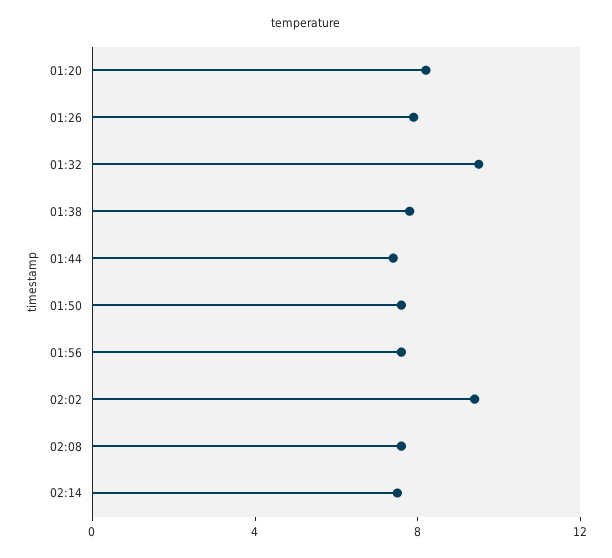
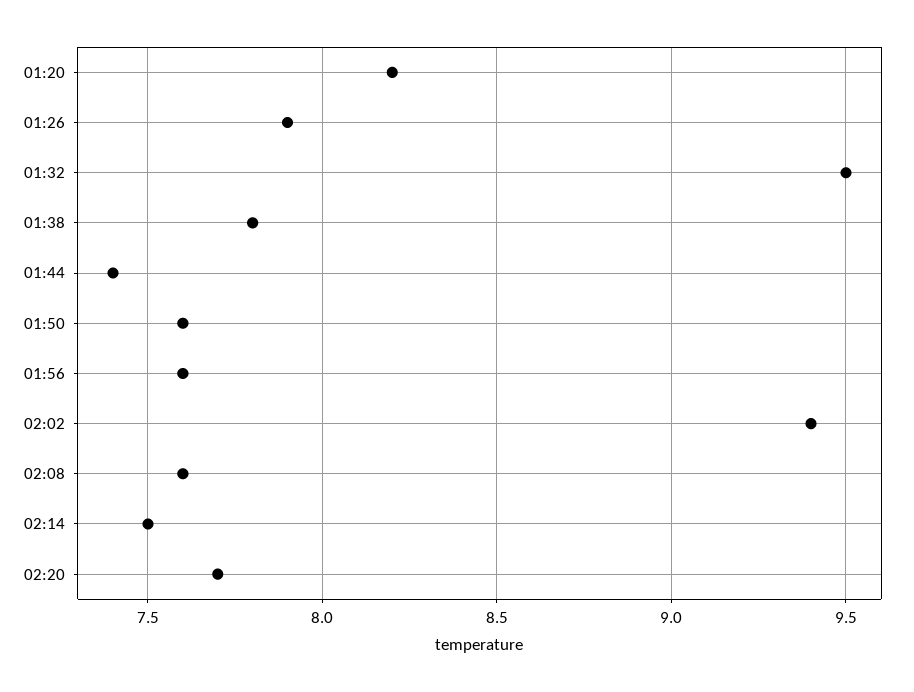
02:20: none -> 7.7

